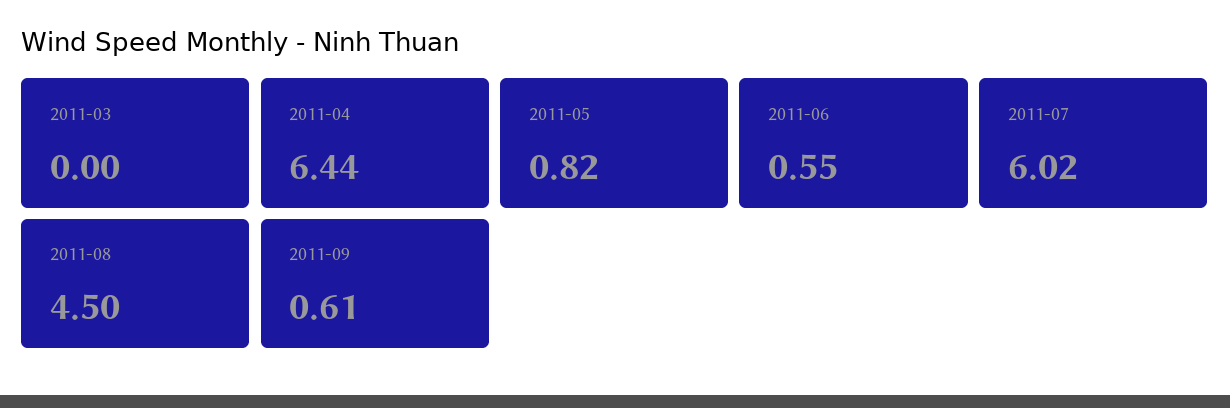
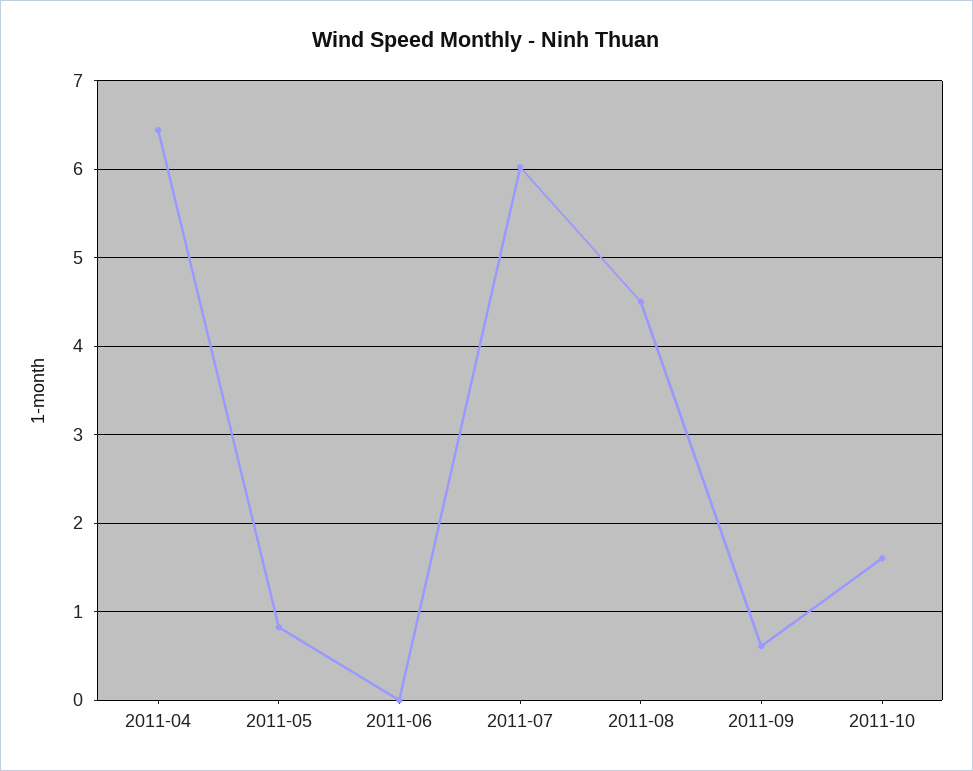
2011-03: 0 -> none
2011-06: 0.55 -> 0
2011-10: none -> 1.6

